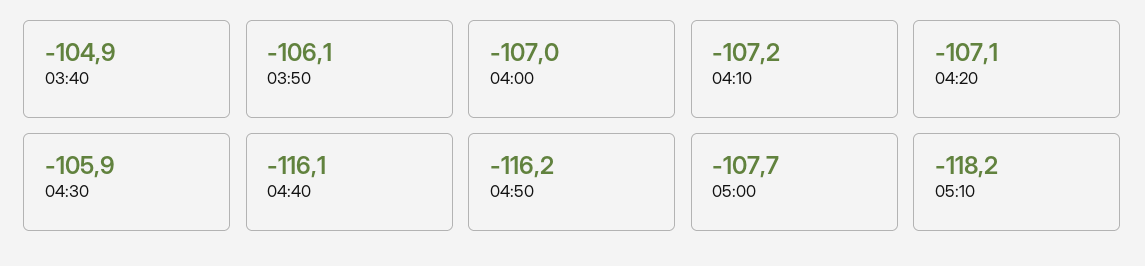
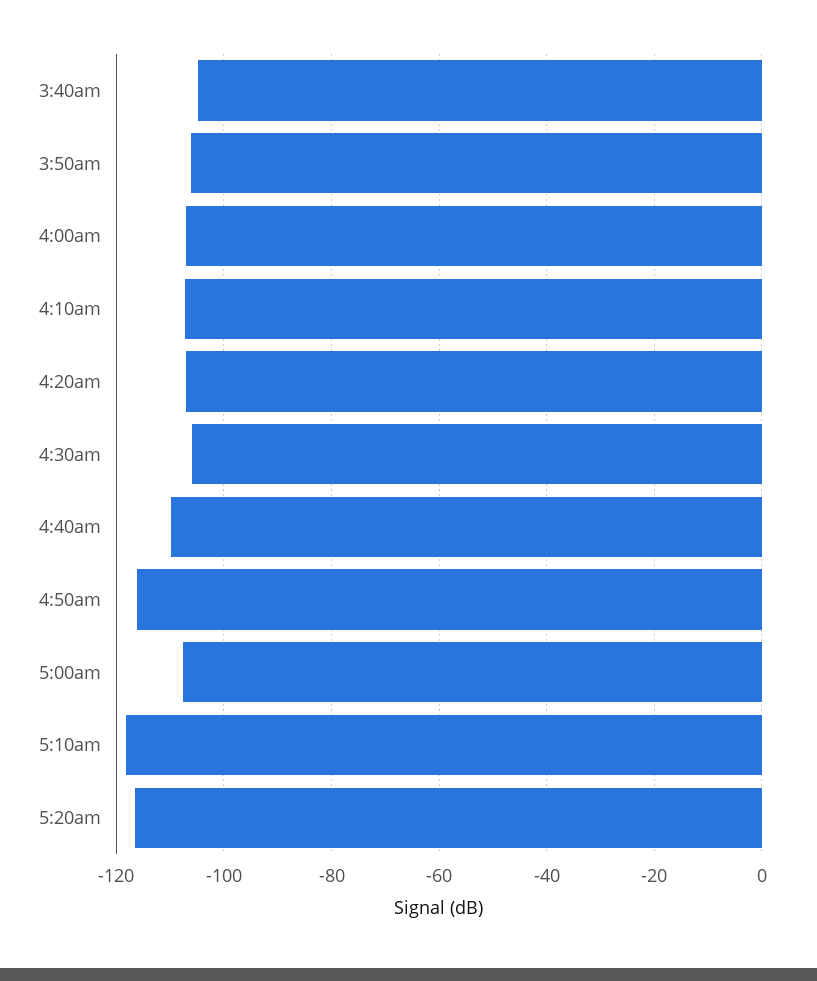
04:40: -116.1 -> -110
5:20am: none -> -116

